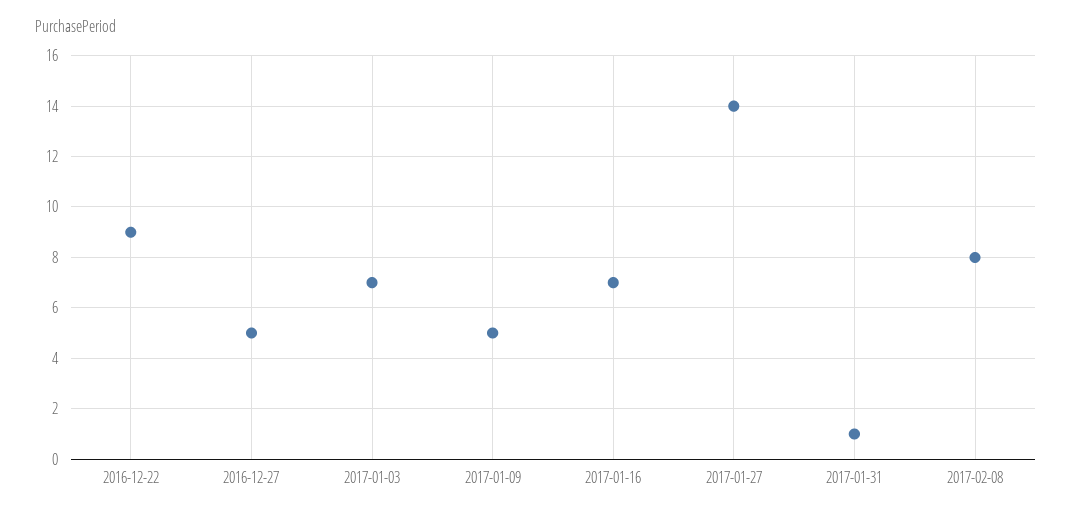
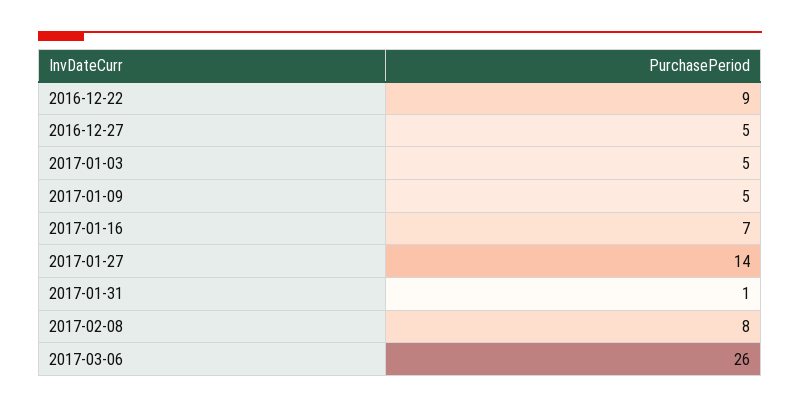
2017-01-03: 7 -> 5
2017-03-06: none -> 26

